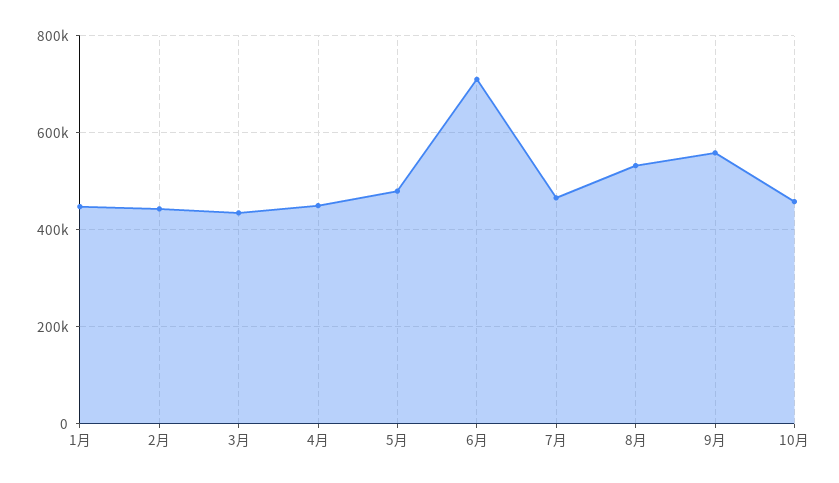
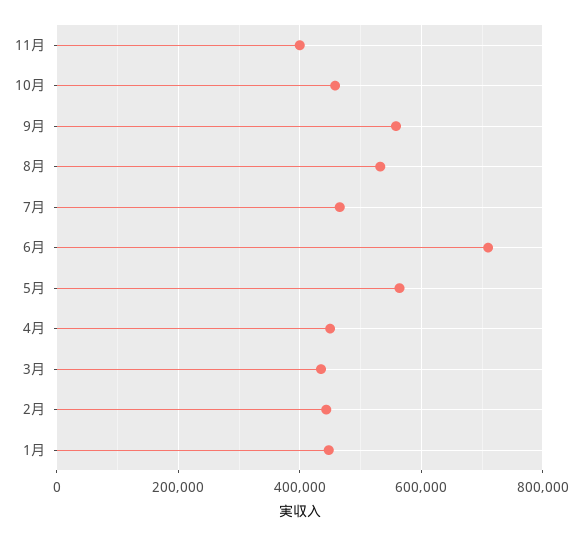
5月: 480000 -> 560000
11月: none -> 400000

